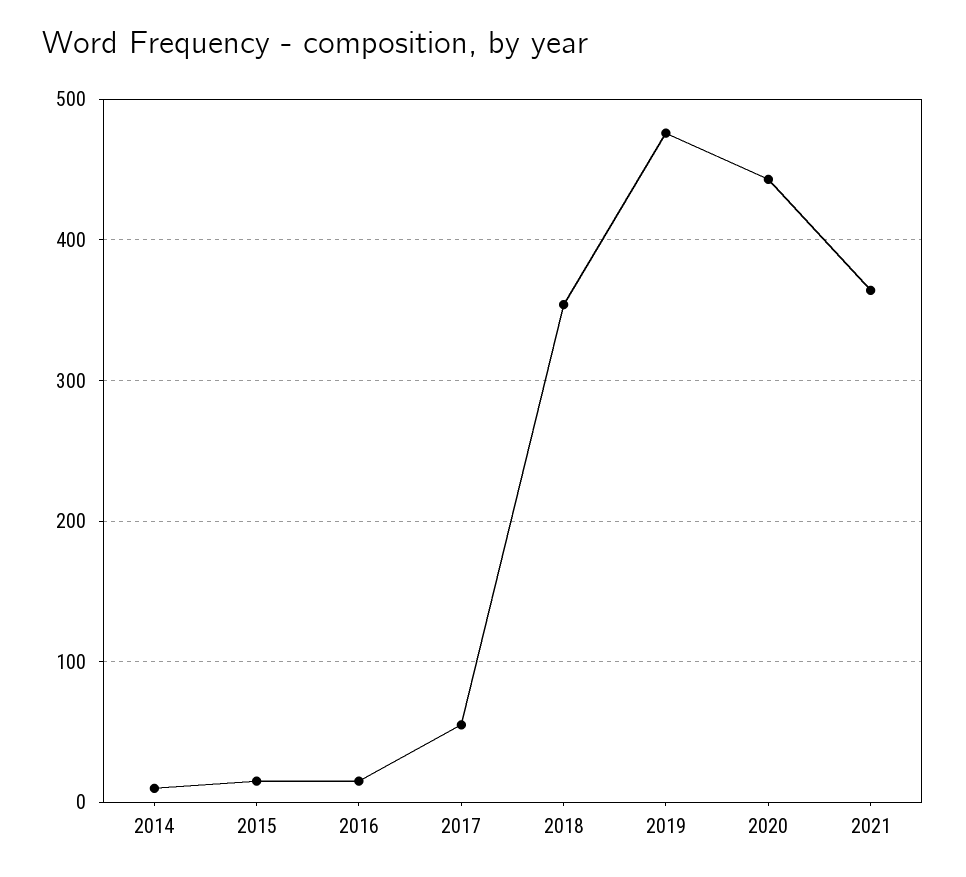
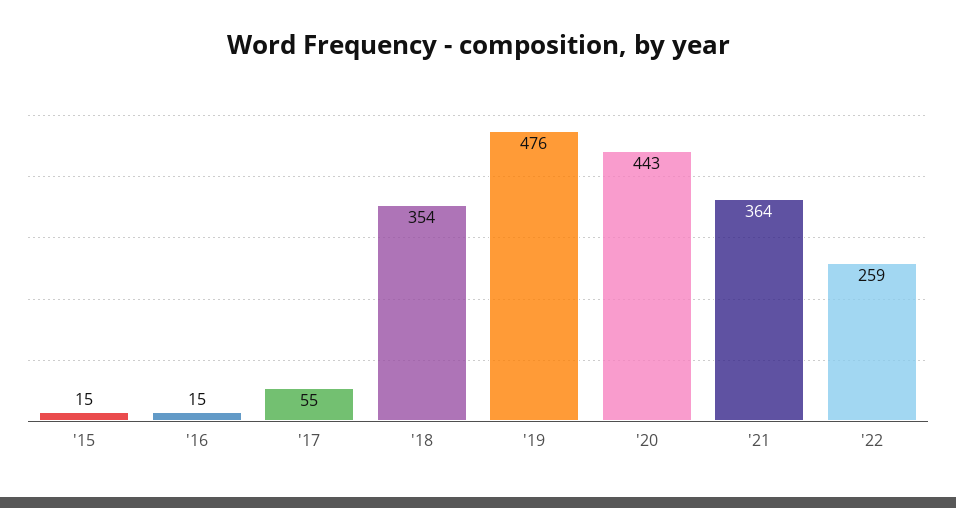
2014: 10 -> none
'22: none -> 259

